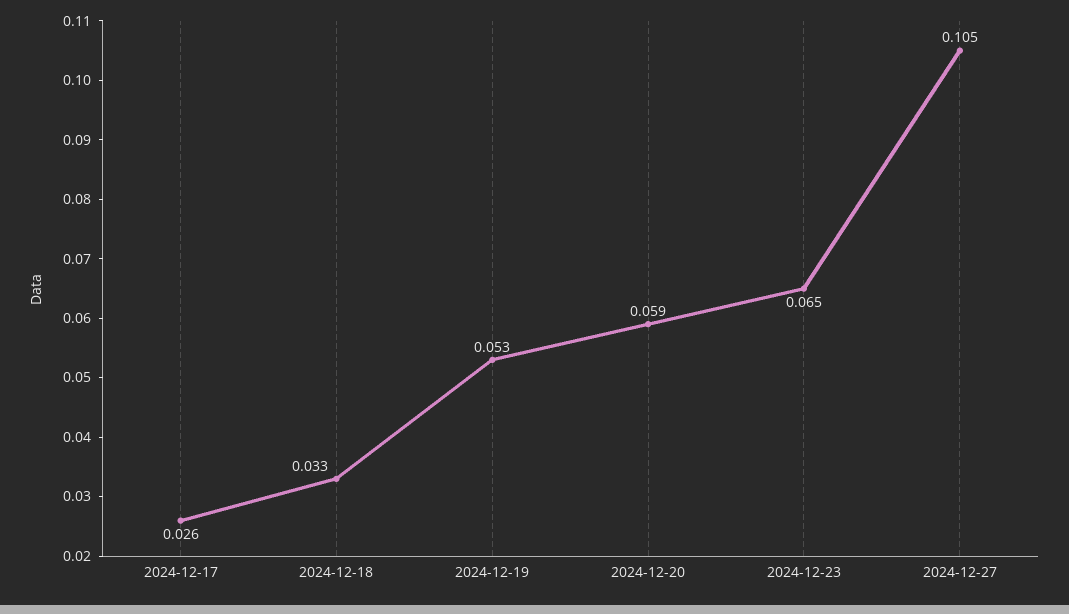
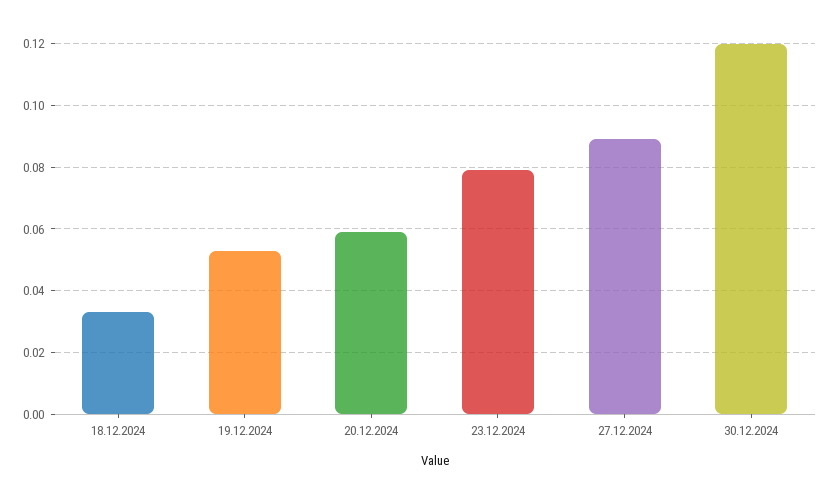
2024-12-17: 0.026 -> none
2024-12-23: 0.065 -> 0.08
2024-12-27: 0.105 -> 0.09
30.12.2024: none -> 0.12

